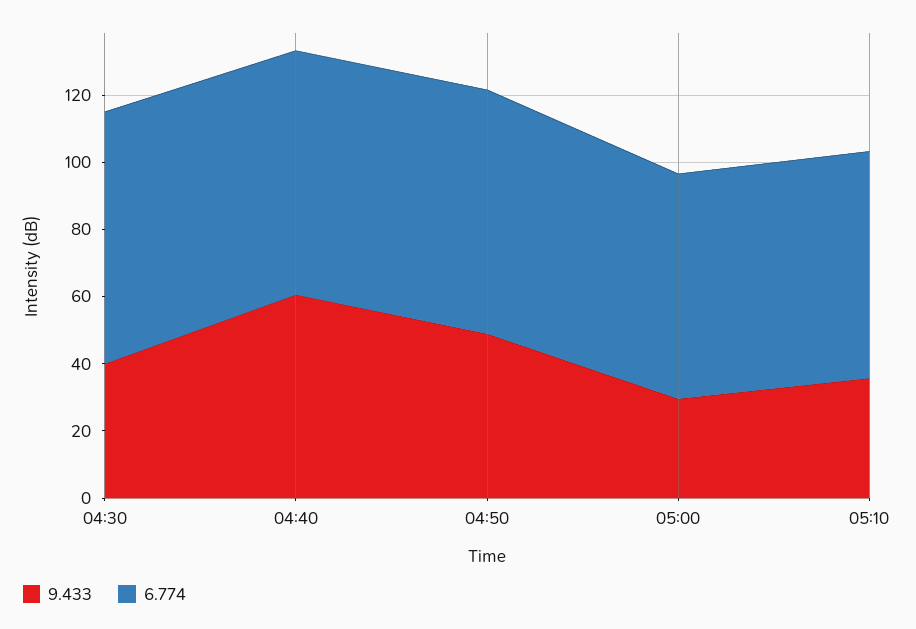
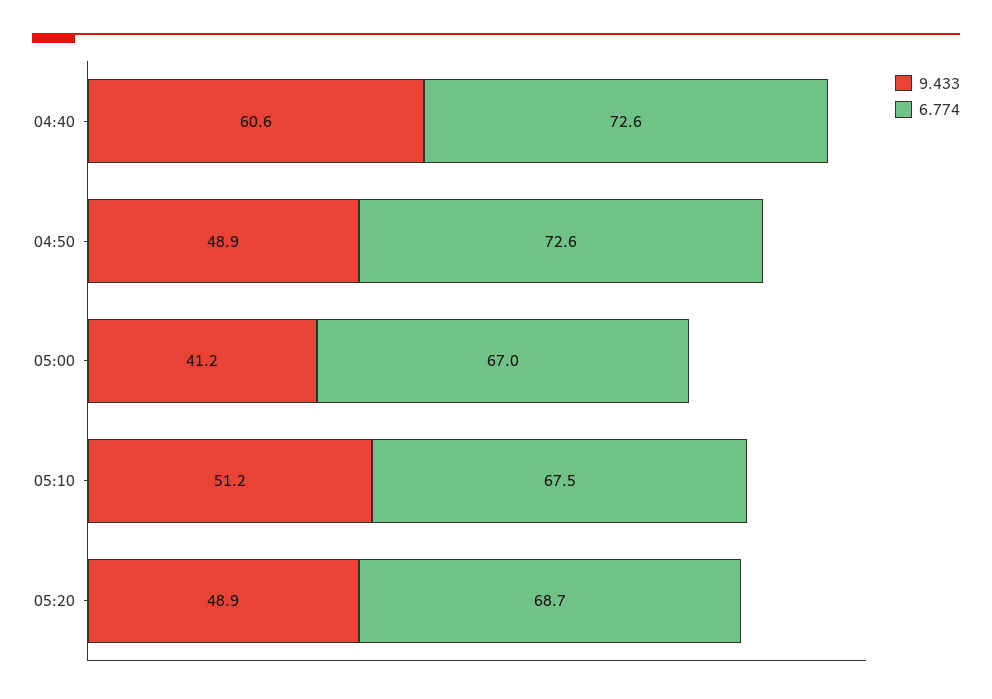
9.433, 04:30: 40 -> none
6.774, 04:30: 75 -> none
9.433, 05:00: 30 -> 41.2
9.433, 05:10: 35 -> 51.2
9.433, 05:20: none -> 48.9
6.774, 05:20: none -> 68.7

